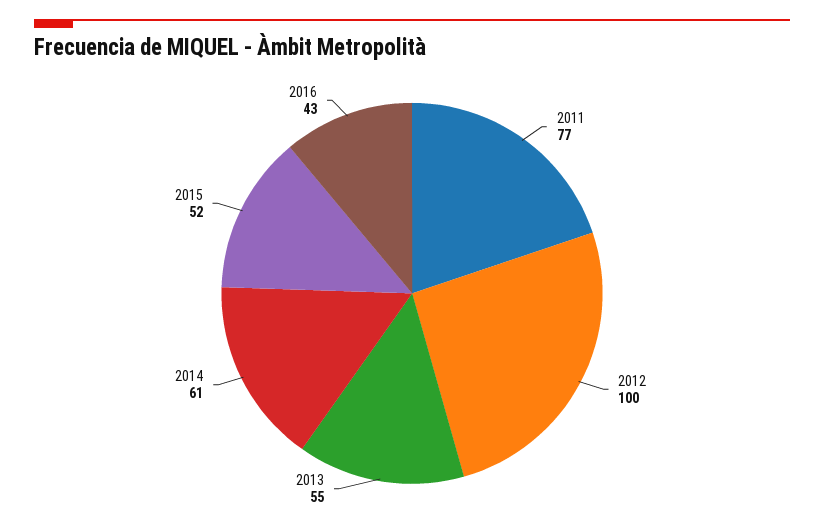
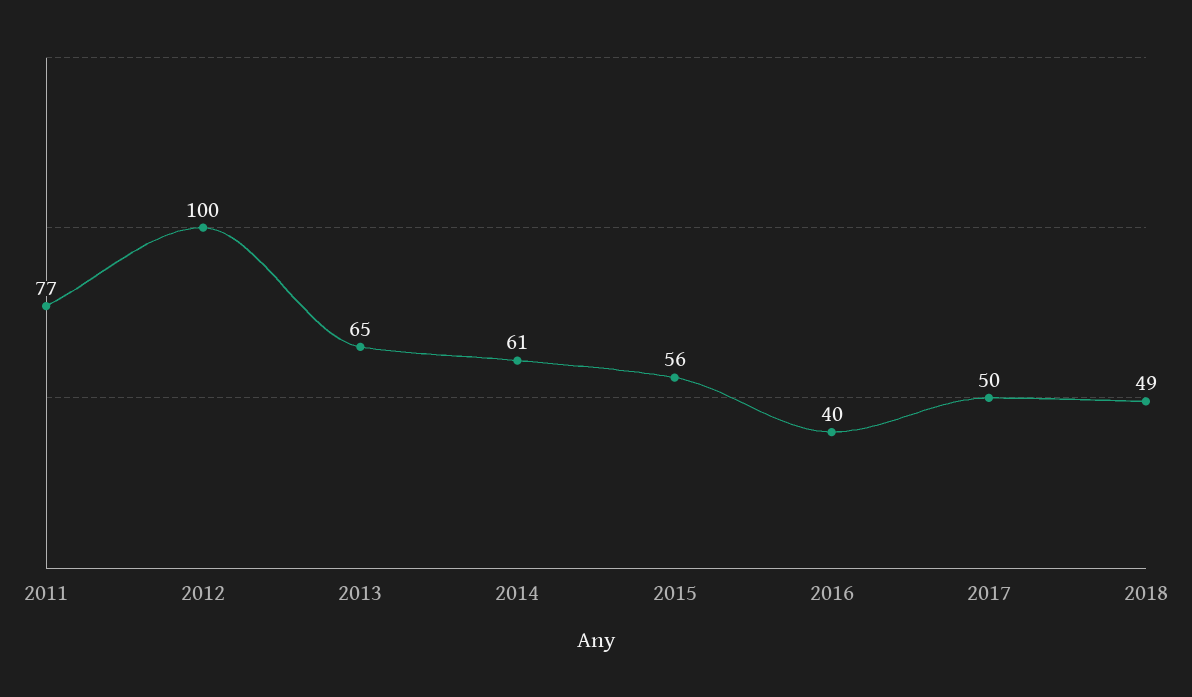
2013: 55 -> 65
2015: 52 -> 56
2016: 43 -> 40
2017: none -> 50
2018: none -> 49

